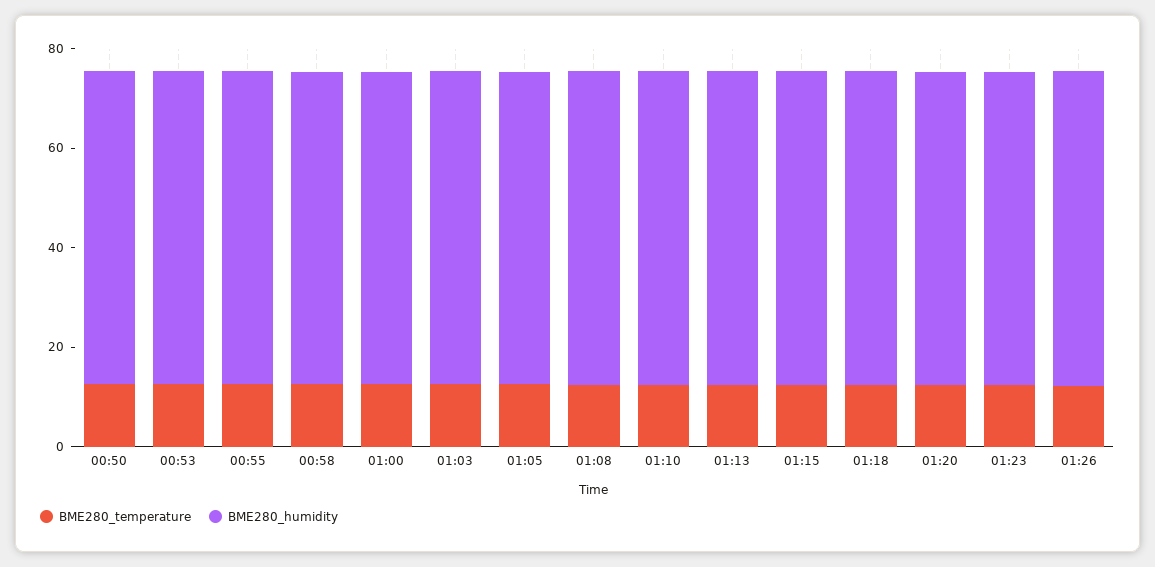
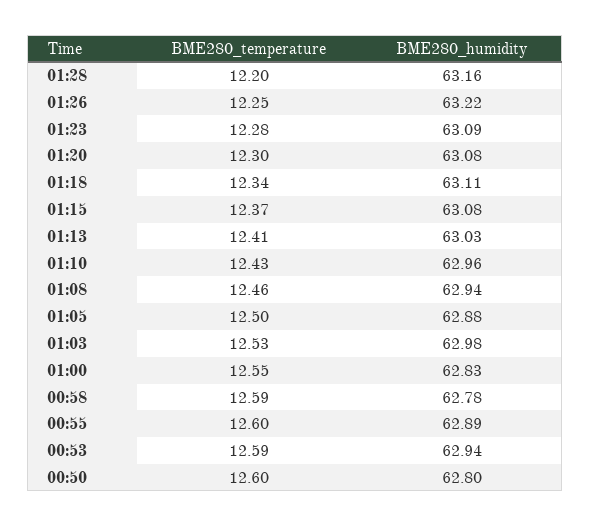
BME280_temperature, 01:28: none -> 12.2
BME280_humidity, 01:28: none -> 63.16

